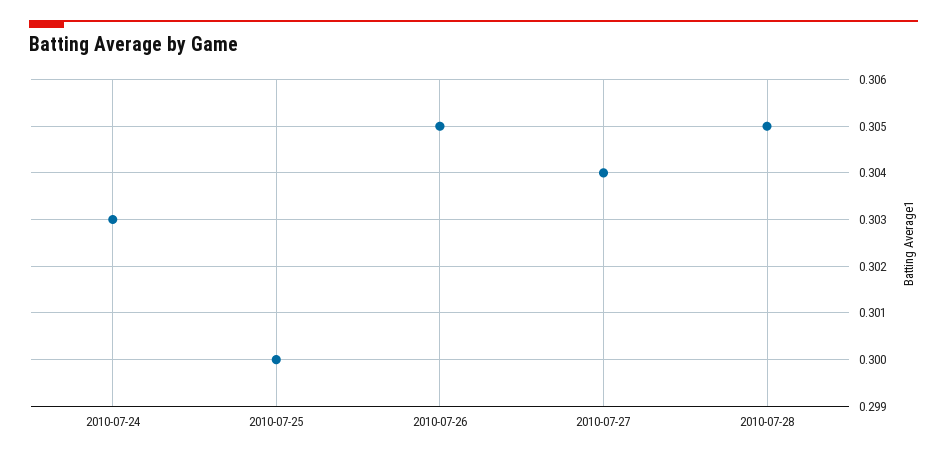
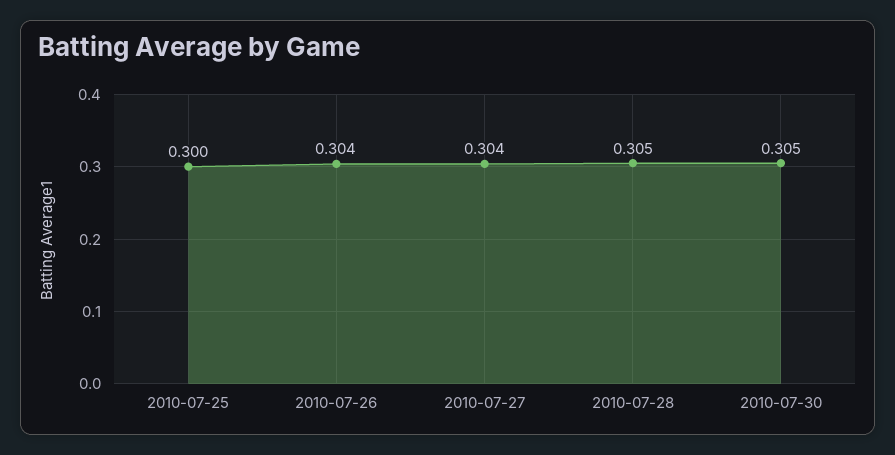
2010-07-24: 0.303 -> none
2010-07-26: 0.305 -> 0.304
2010-07-30: none -> 0.305

